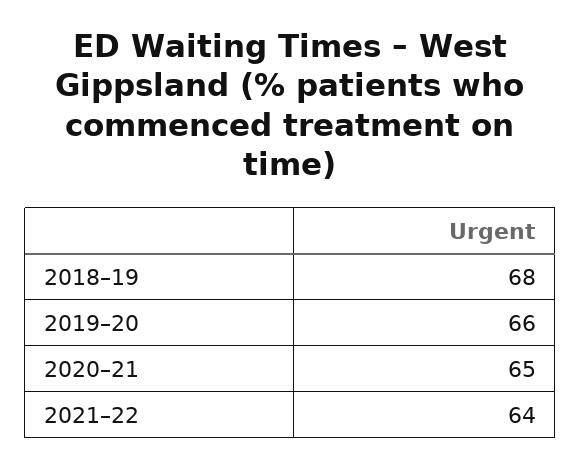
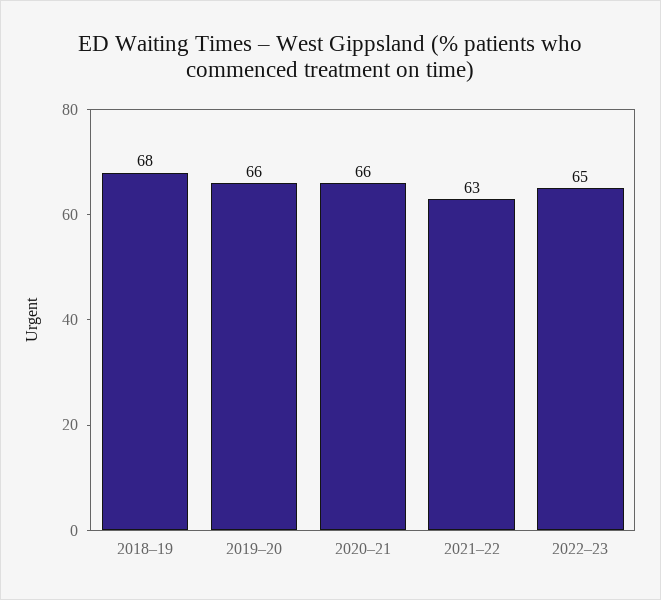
2020–21: 65 -> 66
2021–22: 64 -> 63
2022–23: none -> 65

